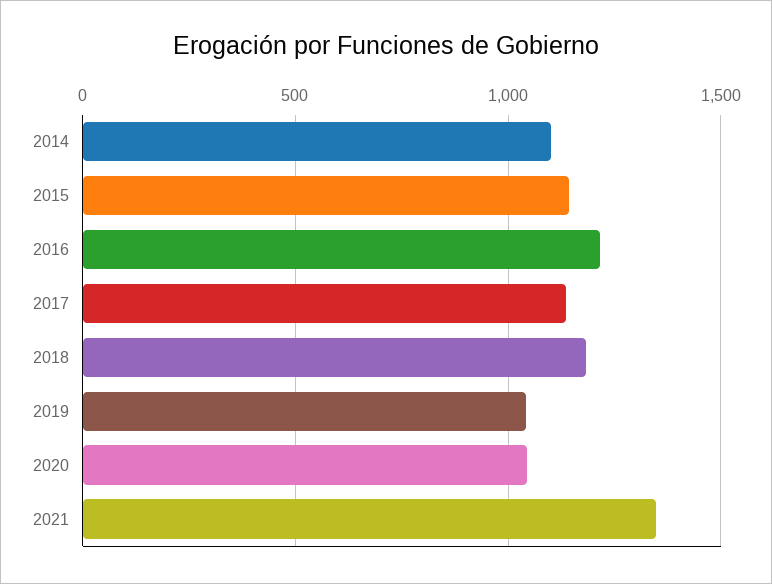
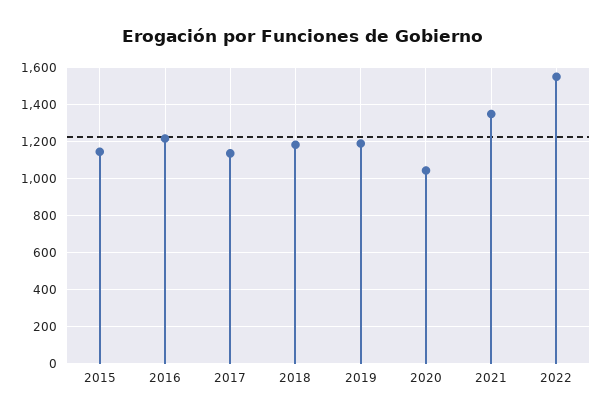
2014: 1100 -> none
2019: 1050 -> 1200
2022: none -> 1550

